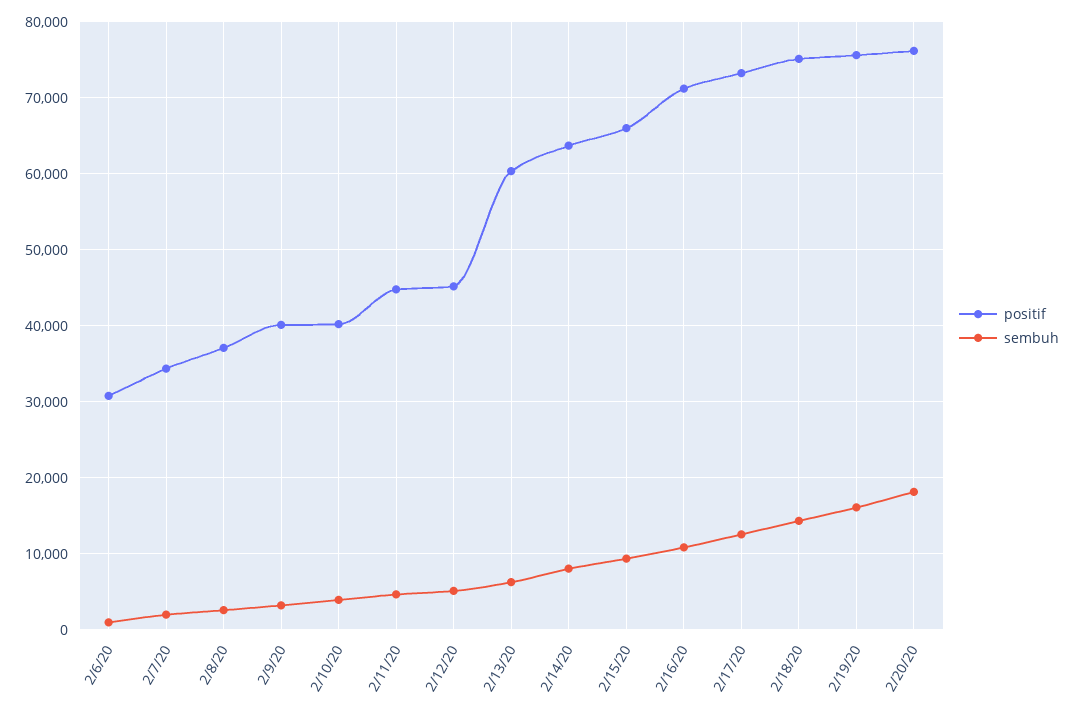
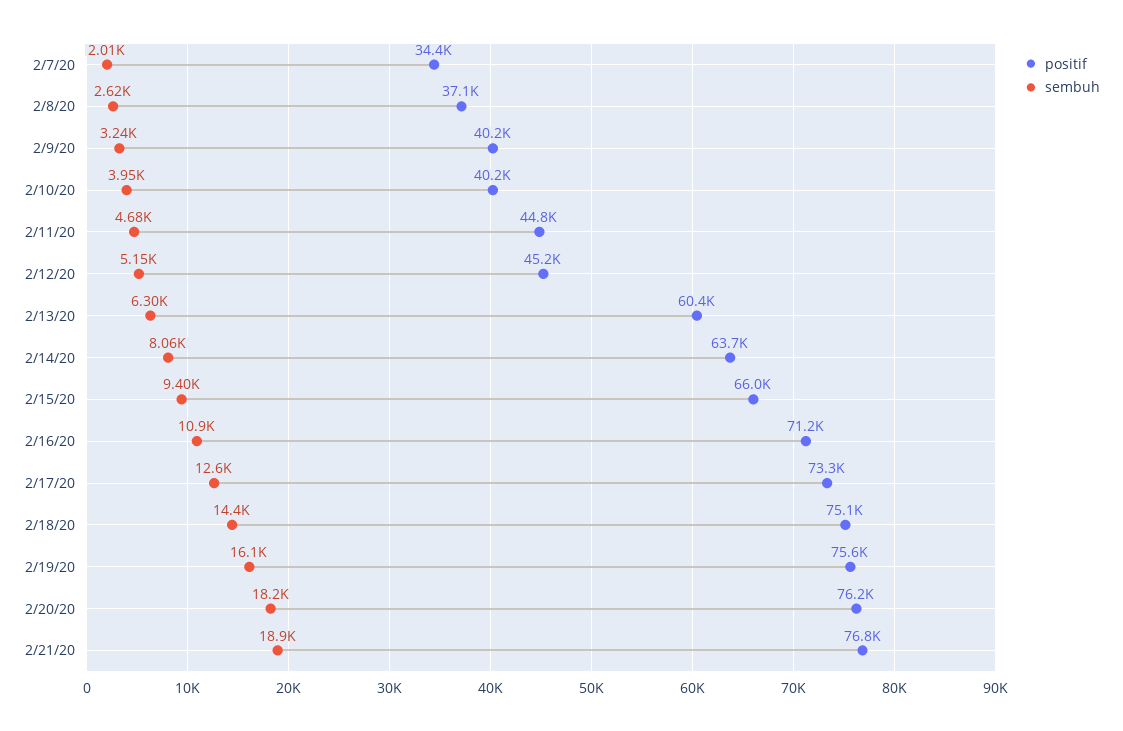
positif, 2/6/20: 31000 -> none
sembuh, 2/6/20: 1000 -> none
positif, 2/21/20: none -> 76800
sembuh, 2/21/20: none -> 18900

